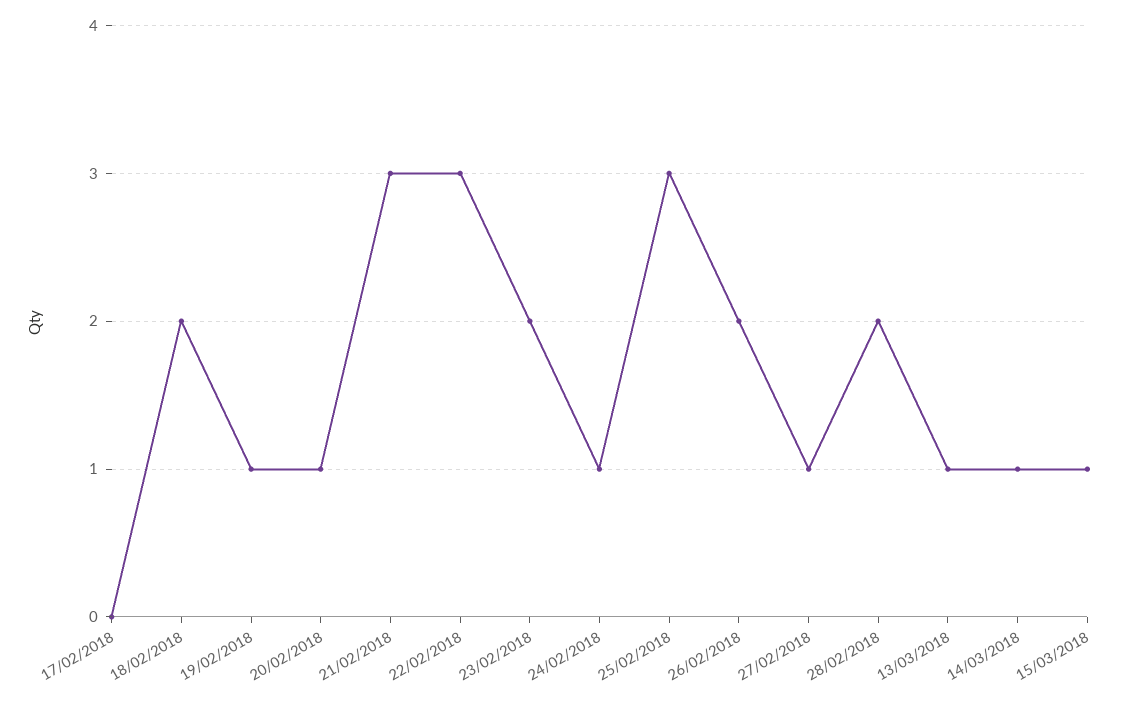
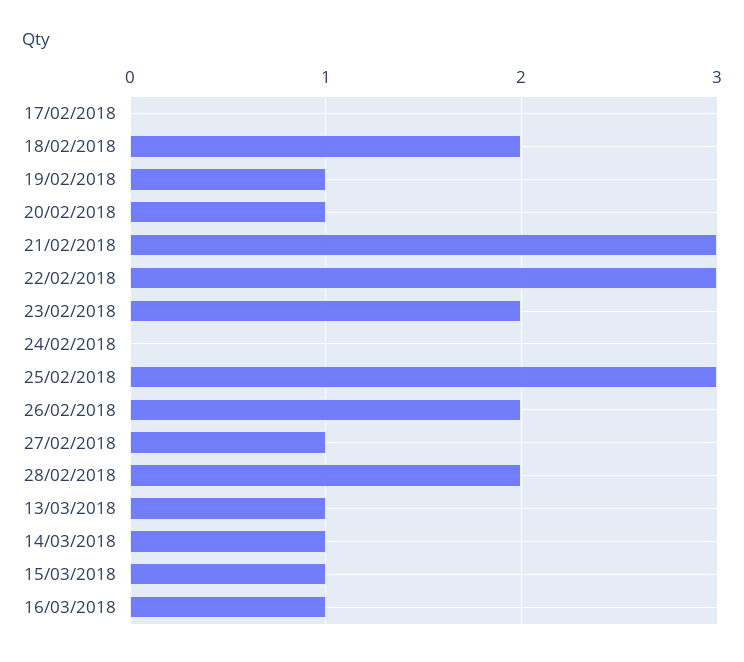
24/02/2018: 1 -> 0
16/03/2018: none -> 1

